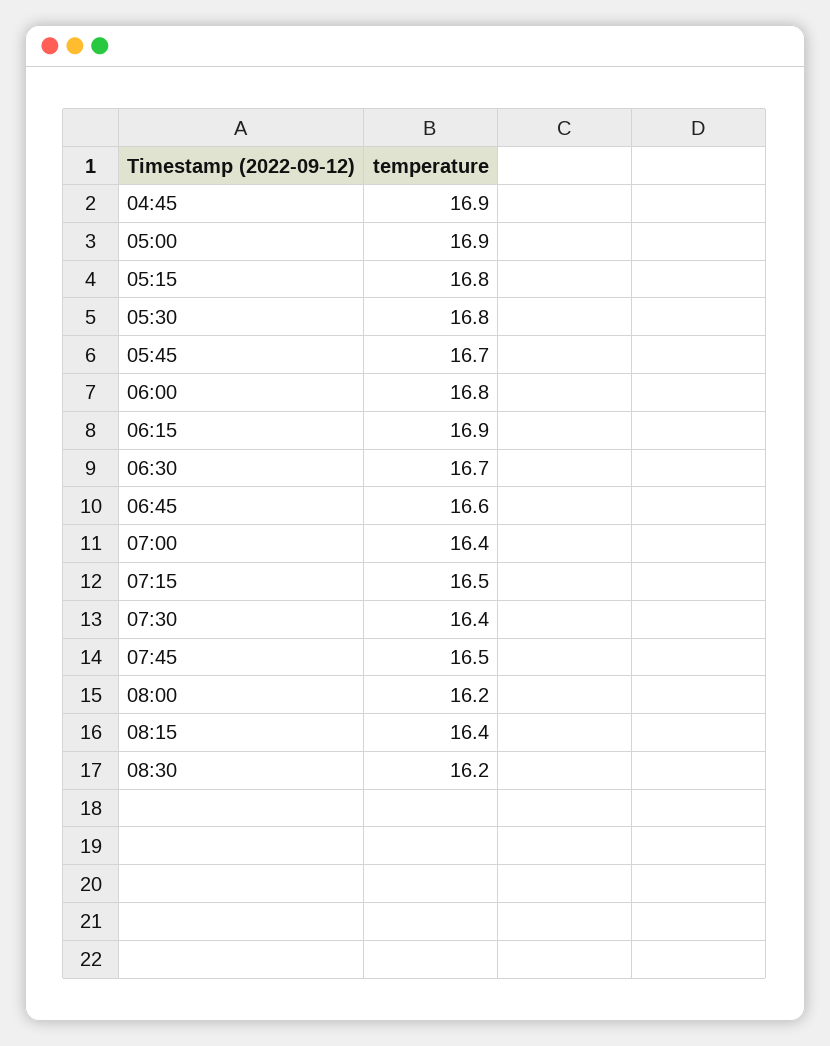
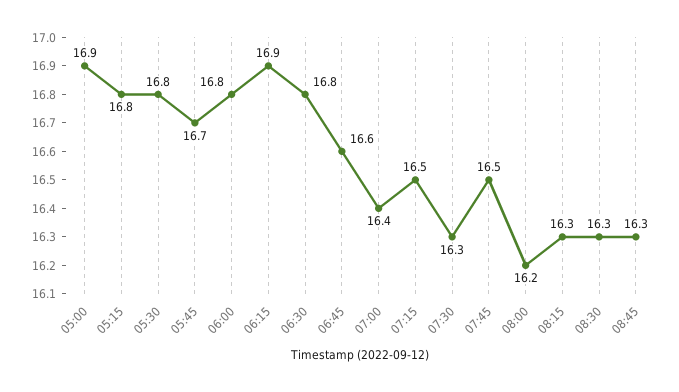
04:45: 16.9 -> none
06:30: 16.7 -> 16.8
07:30: 16.4 -> 16.3
08:15: 16.4 -> 16.3
08:30: 16.2 -> 16.3
08:45: none -> 16.3

